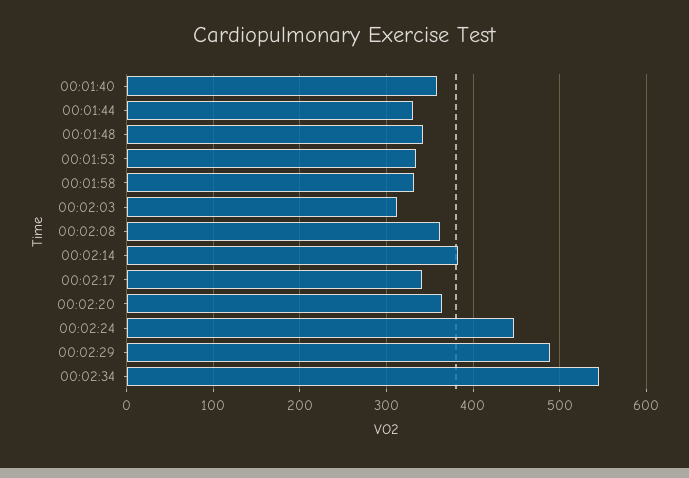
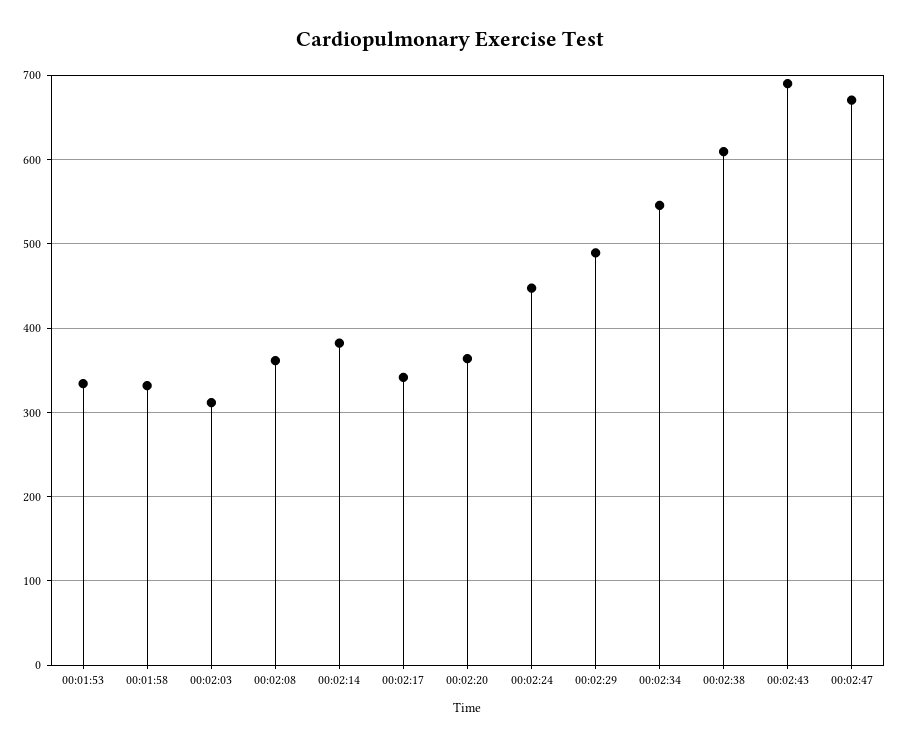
00:01:40: 360 -> none
00:01:44: 330 -> none
00:01:48: 340 -> none
00:02:38: none -> 610
00:02:43: none -> 690
00:02:47: none -> 670

